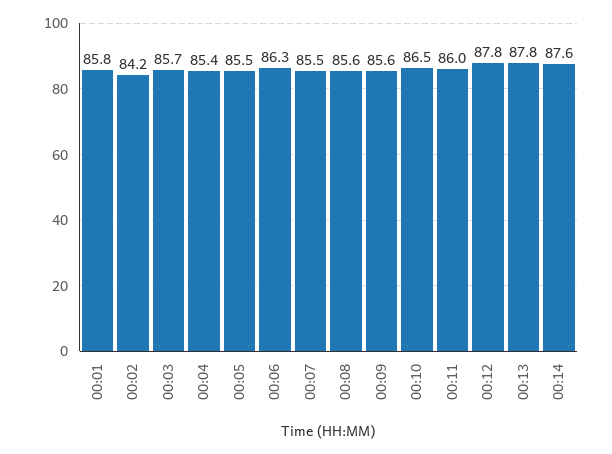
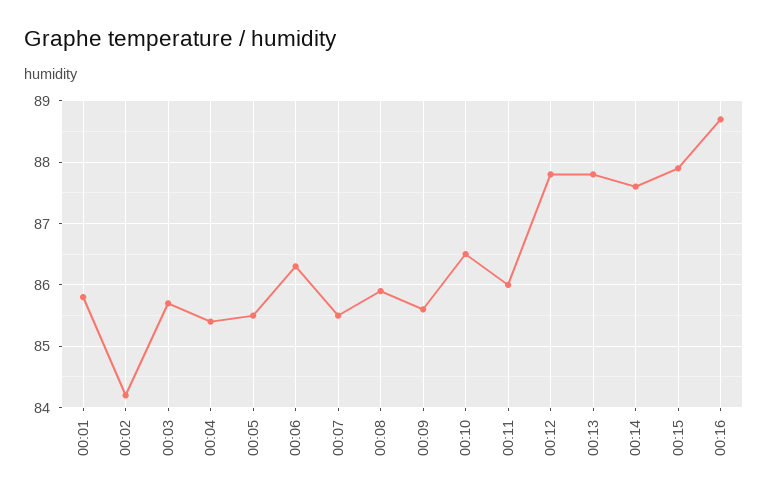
00:08: 85.6 -> 85.9
00:15: none -> 87.9
00:16: none -> 88.7

